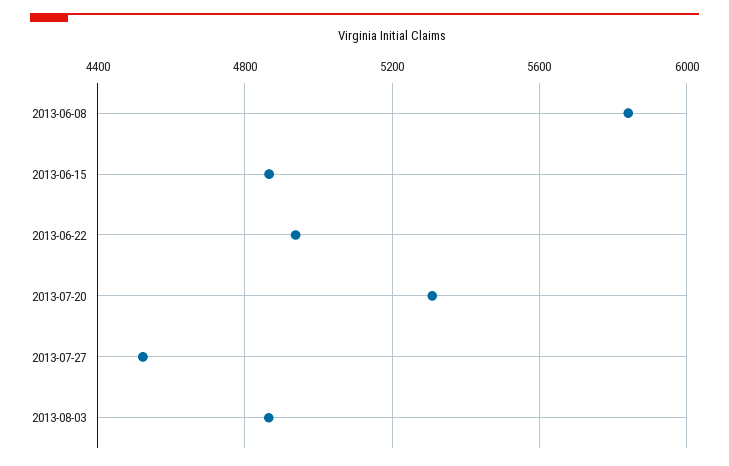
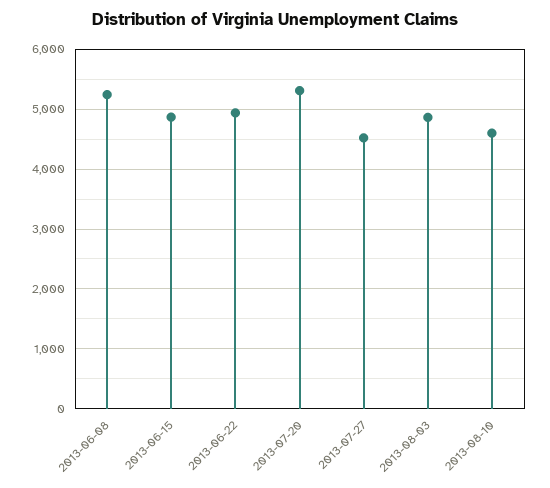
2013-06-08: 5850 -> 5200
2013-08-10: none -> 4600

